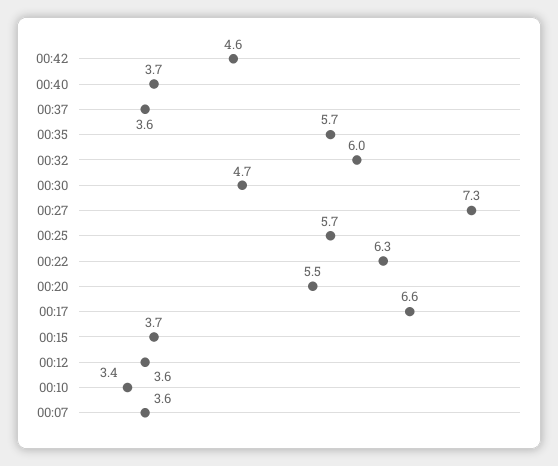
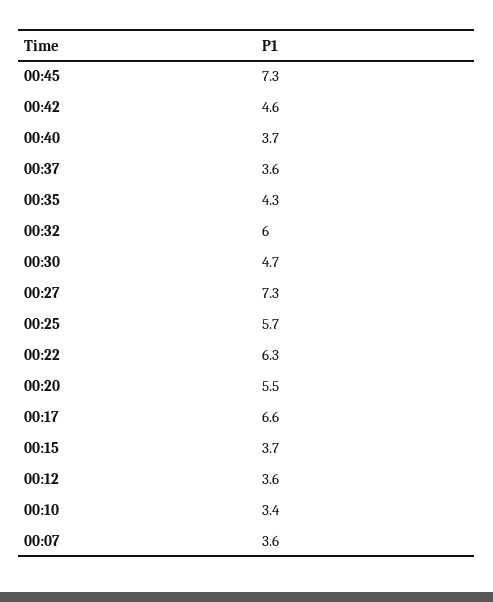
00:35: 5.7 -> 4.3
00:45: none -> 7.3

